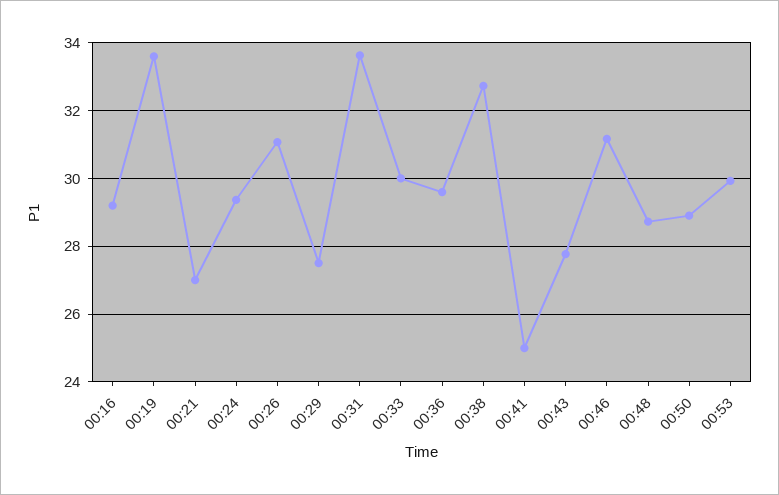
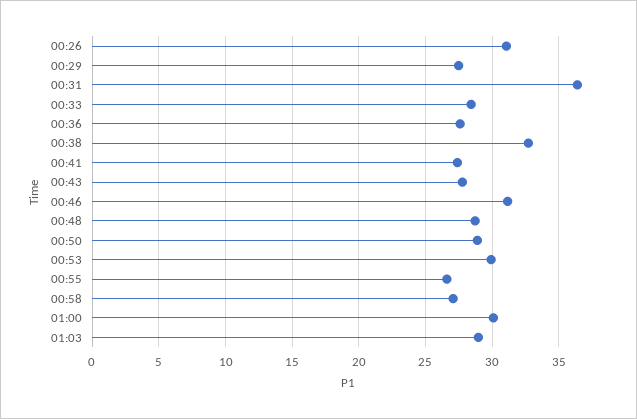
00:16: 29.2 -> none
00:19: 33.6 -> none
00:21: 27 -> none
00:24: 29.4 -> none
00:31: 33.6 -> 36.5
00:33: 30 -> 28.5
00:36: 29.6 -> 27.5
00:41: 25 -> 27.5
00:55: none -> 26.5
00:58: none -> 27
01:00: none -> 30
01:03: none -> 29

